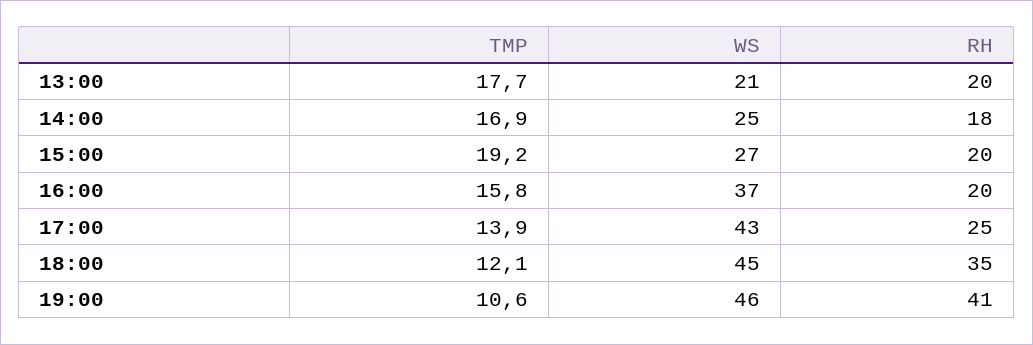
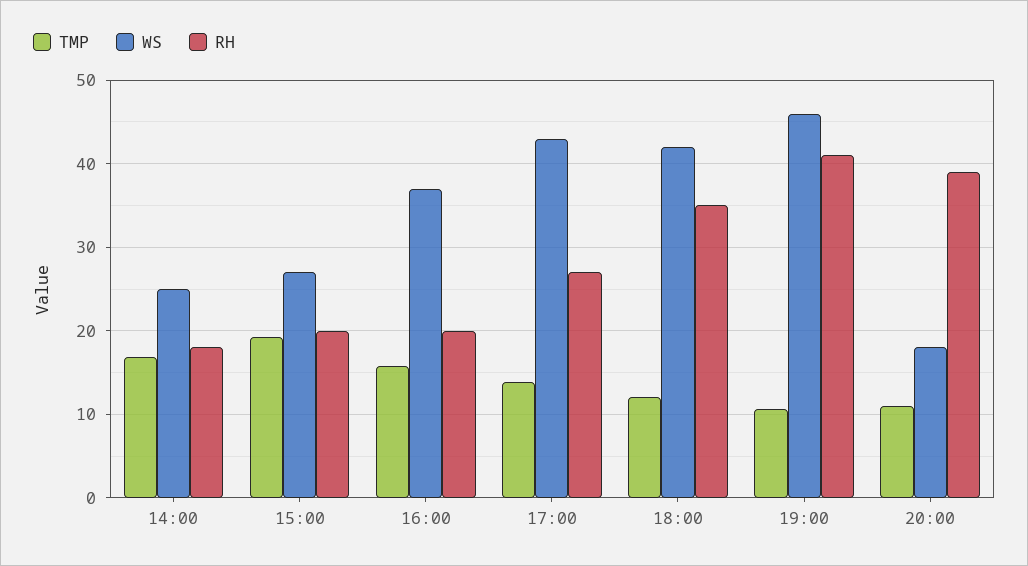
TMP, 13:00: 17.7 -> none
WS, 13:00: 21 -> none
RH, 13:00: 20 -> none
RH, 17:00: 25 -> 27
WS, 18:00: 45 -> 42
TMP, 20:00: none -> 11
WS, 20:00: none -> 18
RH, 20:00: none -> 39

